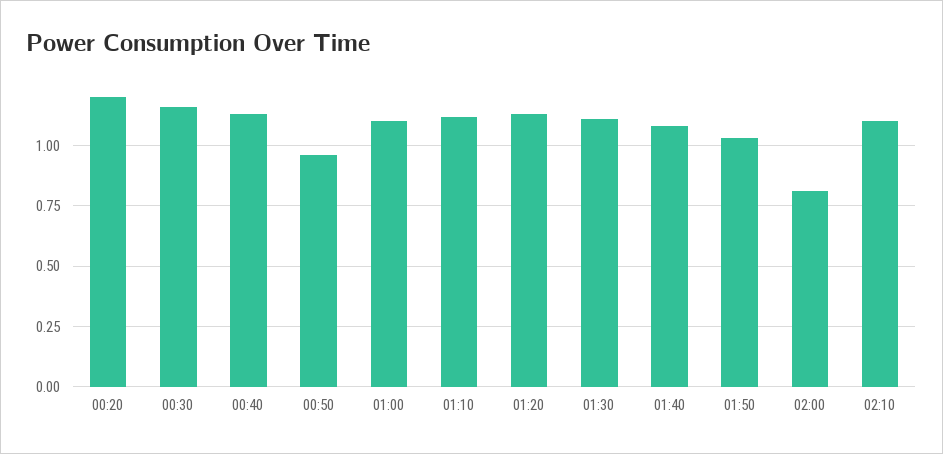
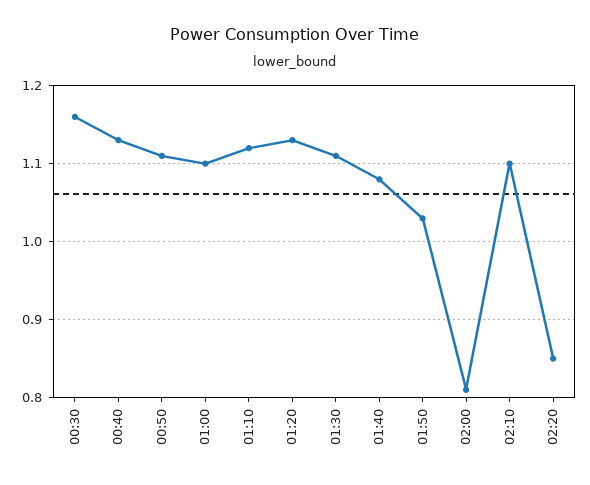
00:20: 1.2 -> none
00:50: 0.95 -> 1.11
02:20: none -> 0.85

